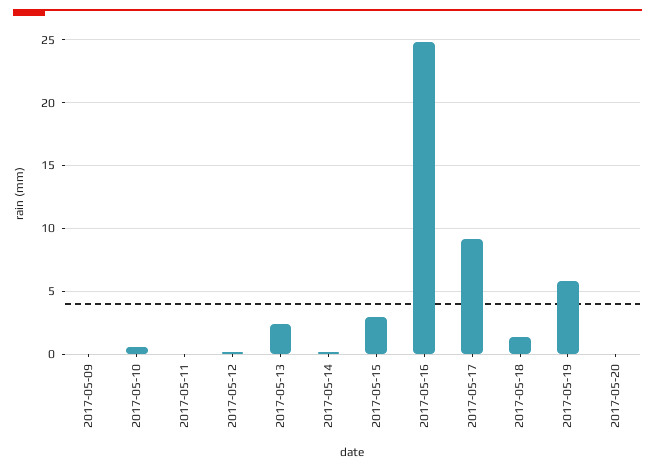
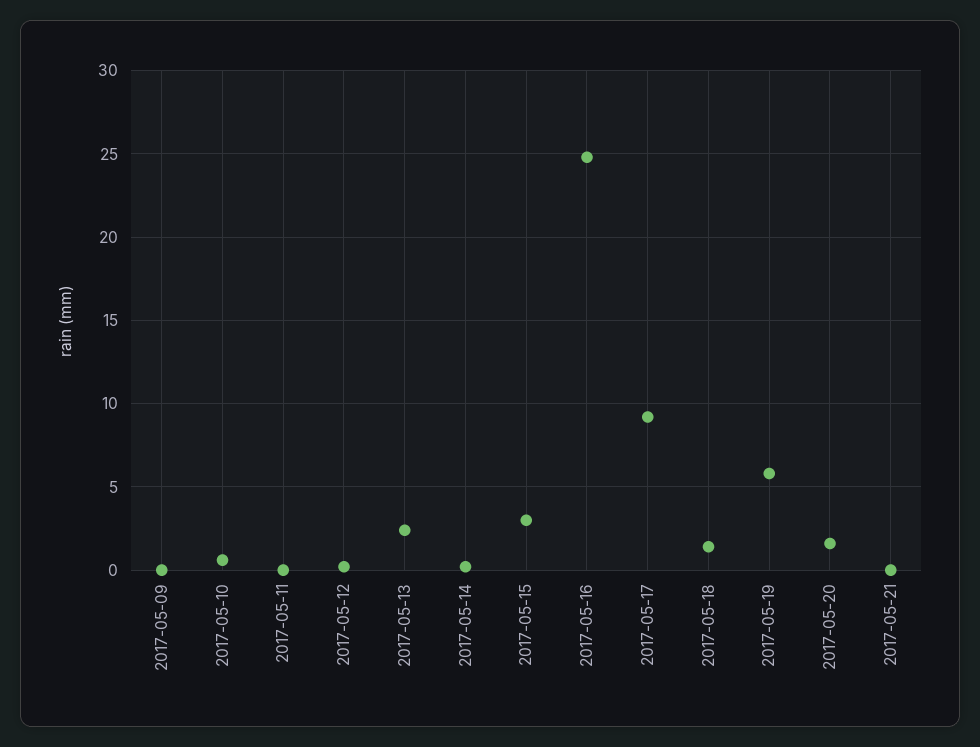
2017-05-20: 0 -> 1.5
2017-05-21: none -> 0

